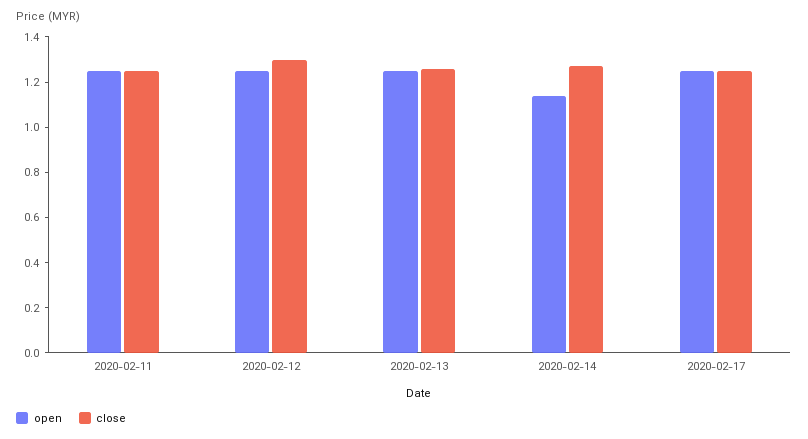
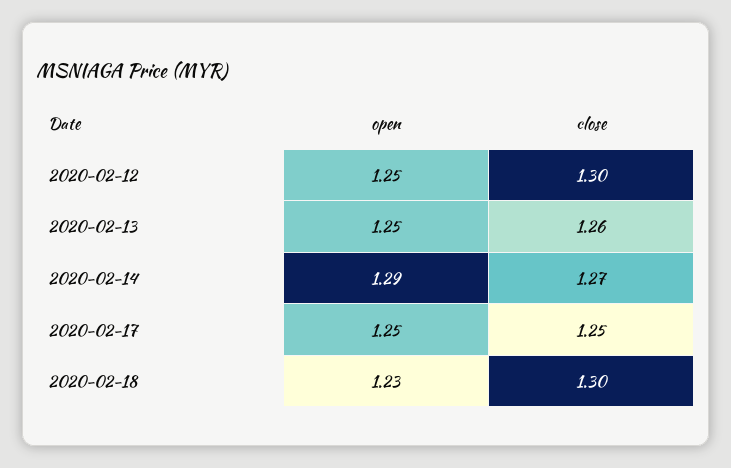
open, 2020-02-11: 1.25 -> none
close, 2020-02-11: 1.25 -> none
open, 2020-02-14: 1.15 -> 1.29
open, 2020-02-18: none -> 1.23
close, 2020-02-18: none -> 1.3

